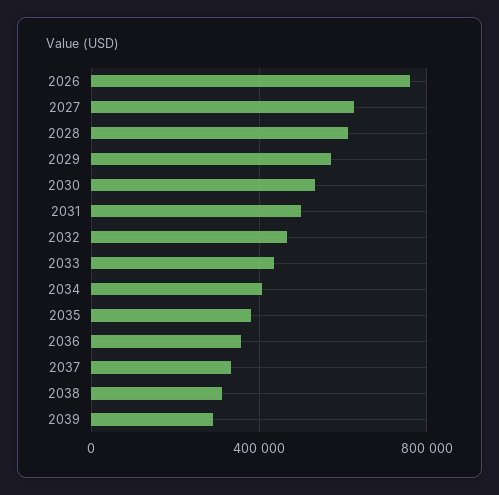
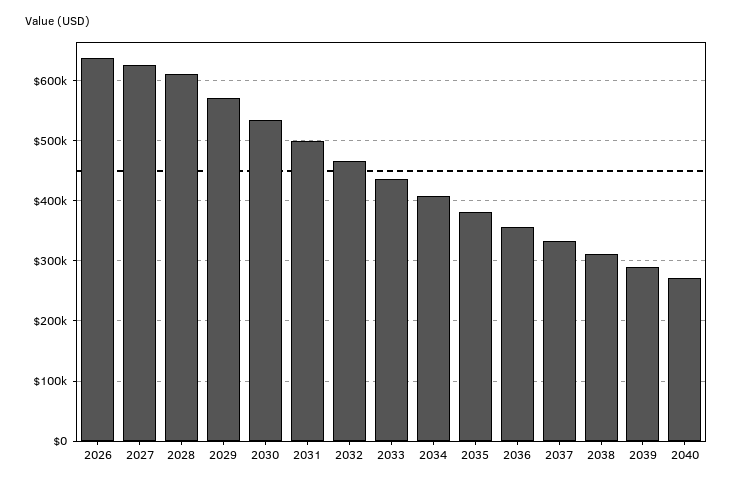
2026: 750000 -> 640000
2040: none -> 270000

